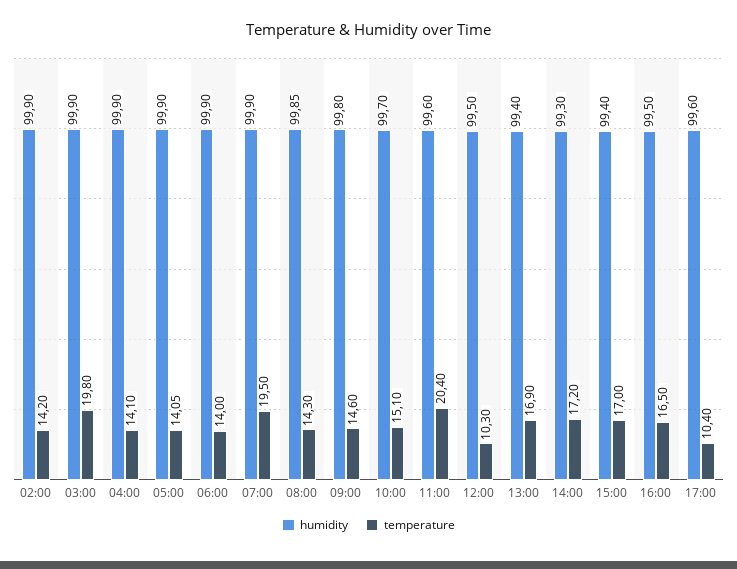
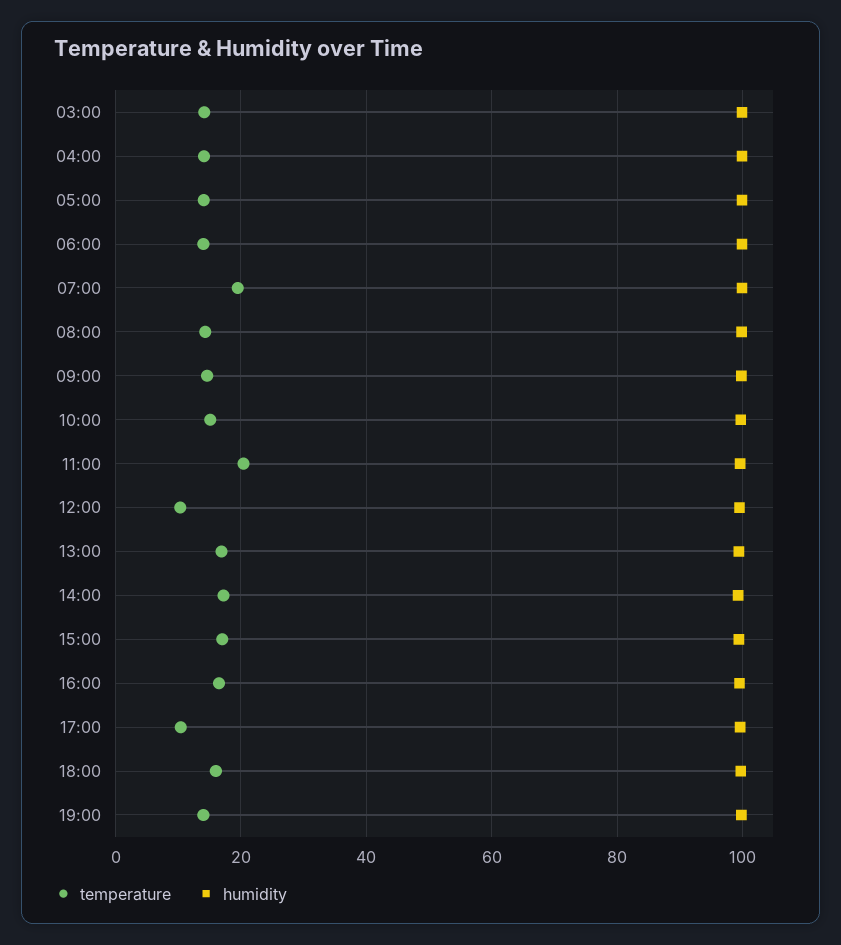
humidity, 02:00: 99.9 -> none
temperature, 02:00: 14.2 -> none
temperature, 03:00: 19.8 -> 14
temperature, 18:00: none -> 16
humidity, 18:00: none -> 100
temperature, 19:00: none -> 14
humidity, 19:00: none -> 100

